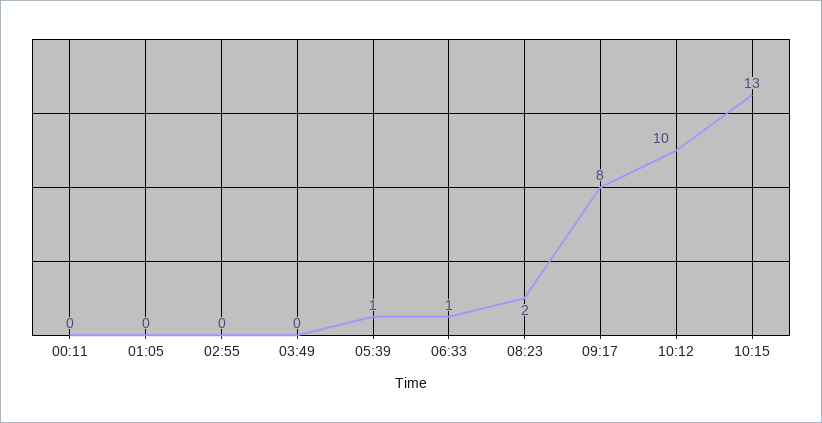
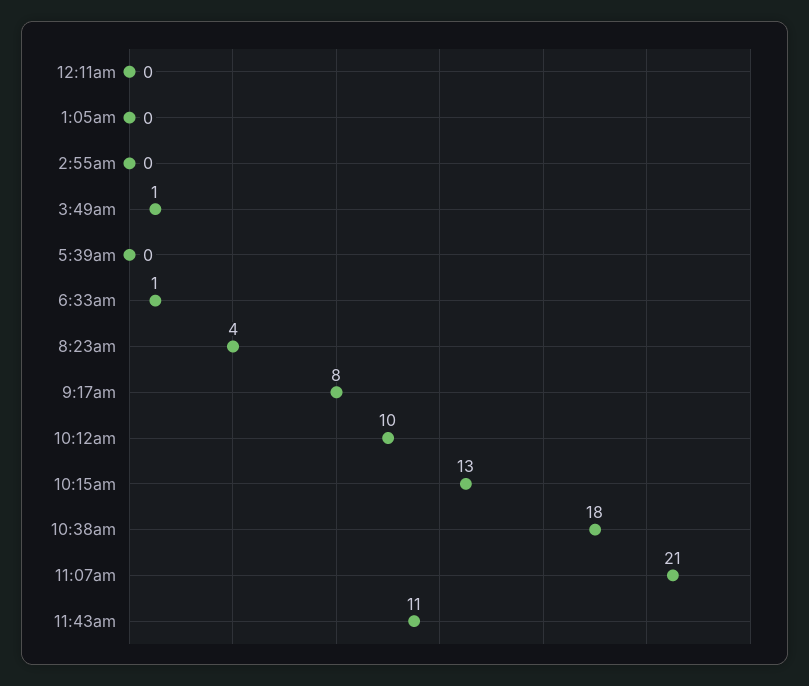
03:49: 0 -> 1
05:39: 1 -> 0
08:23: 2 -> 4
10:38am: none -> 18
11:07am: none -> 21
11:43am: none -> 11

